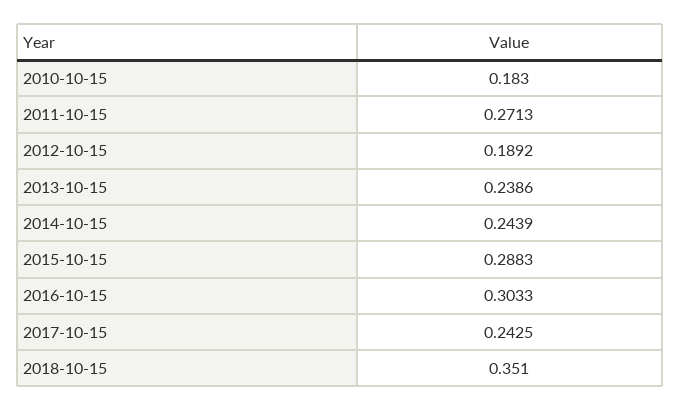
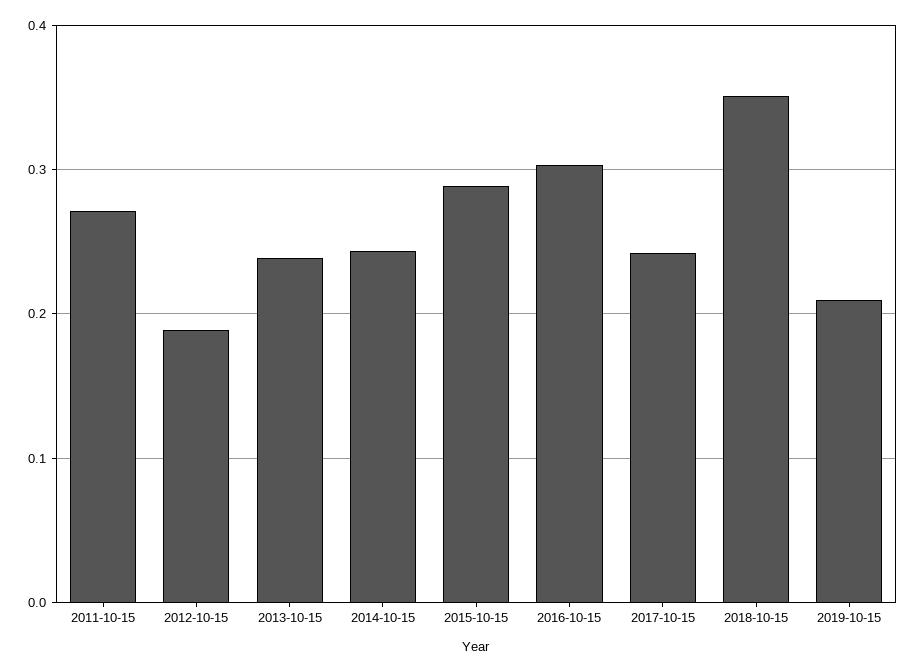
2010-10-15: 0.183 -> none
2019-10-15: none -> 0.21

